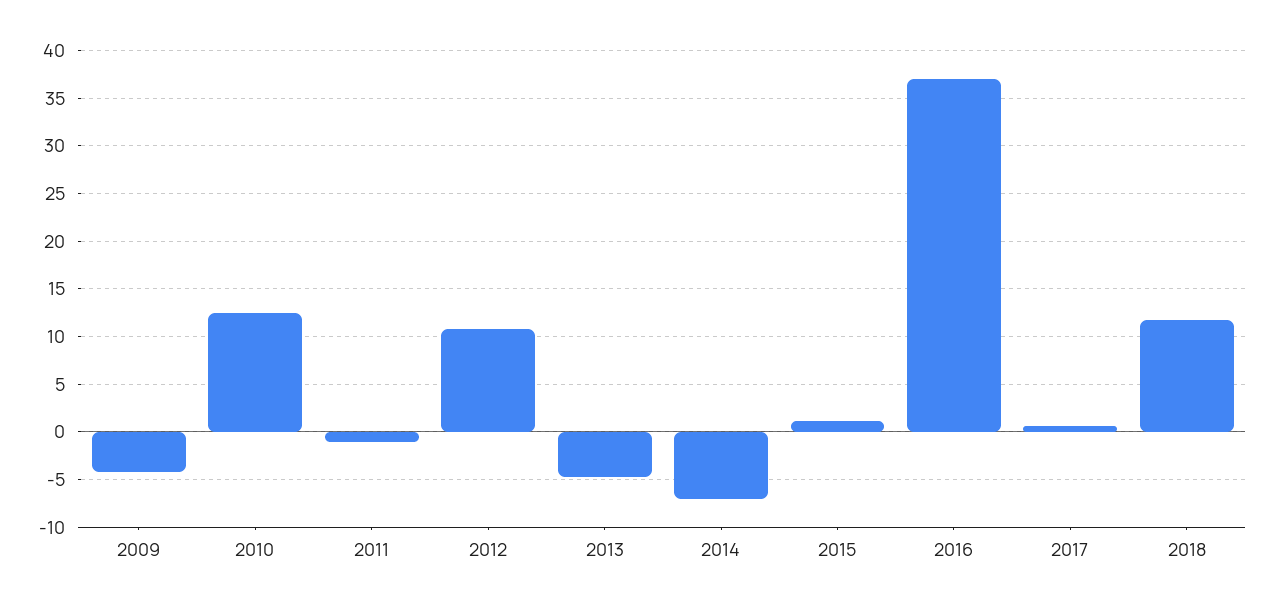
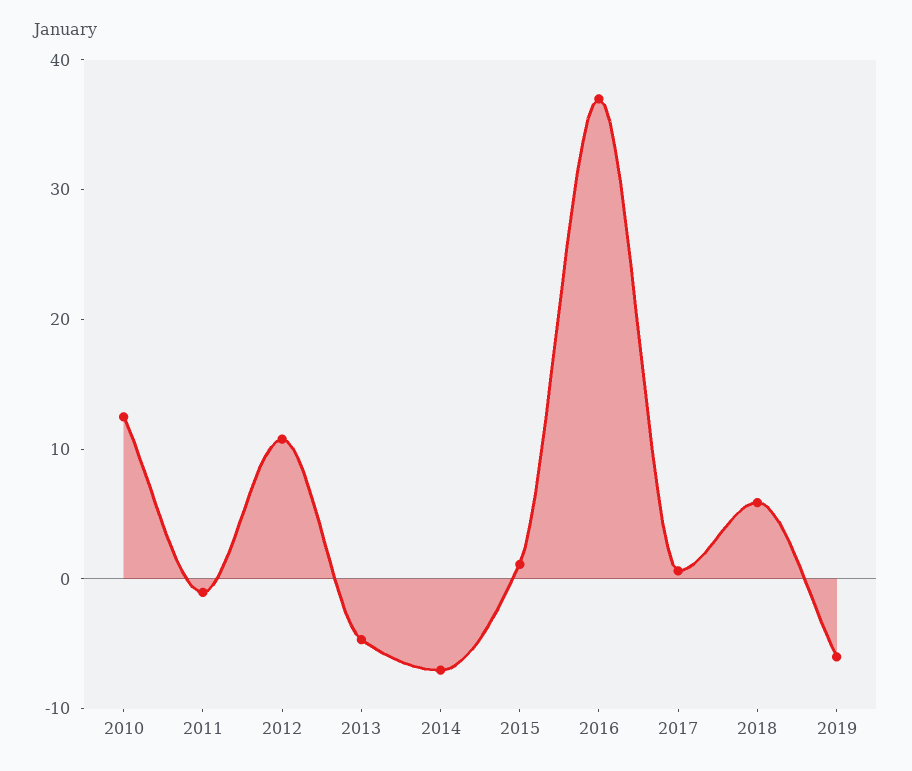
2009: -4 -> none
2018: 12 -> 6
2019: none -> -6

